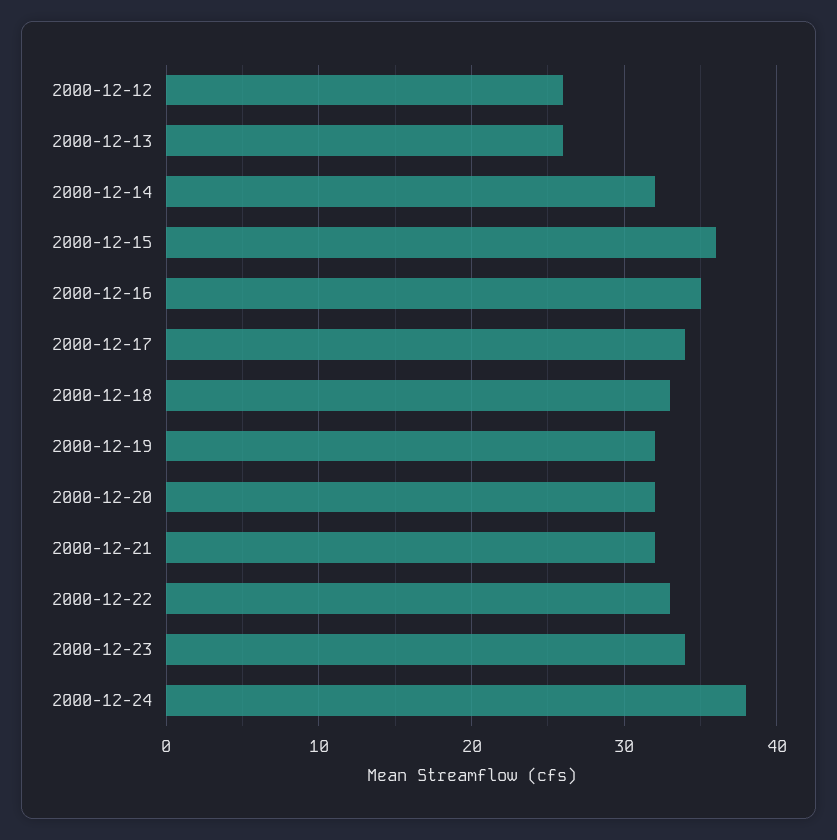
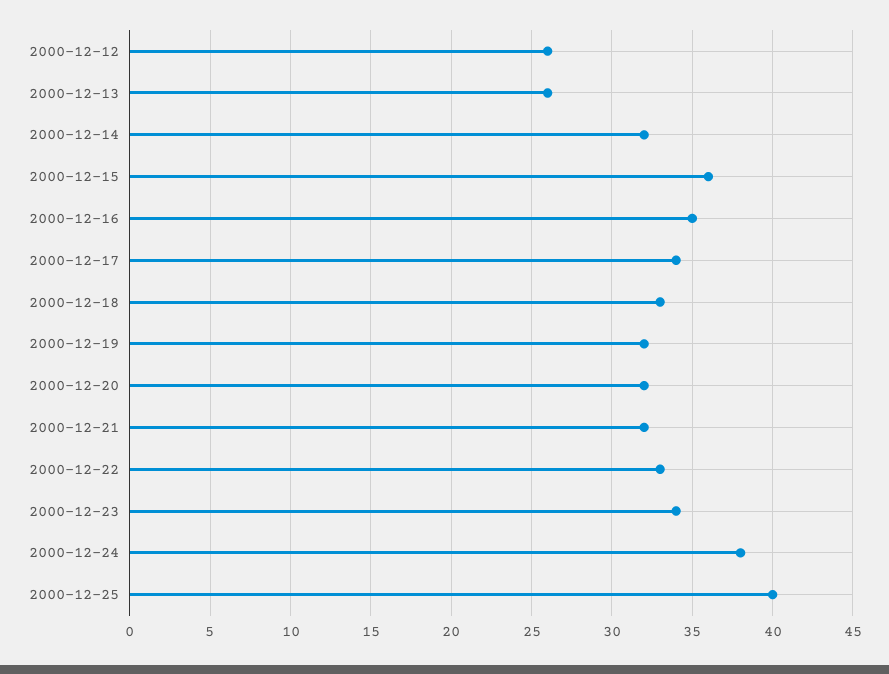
2000-12-25: none -> 40

